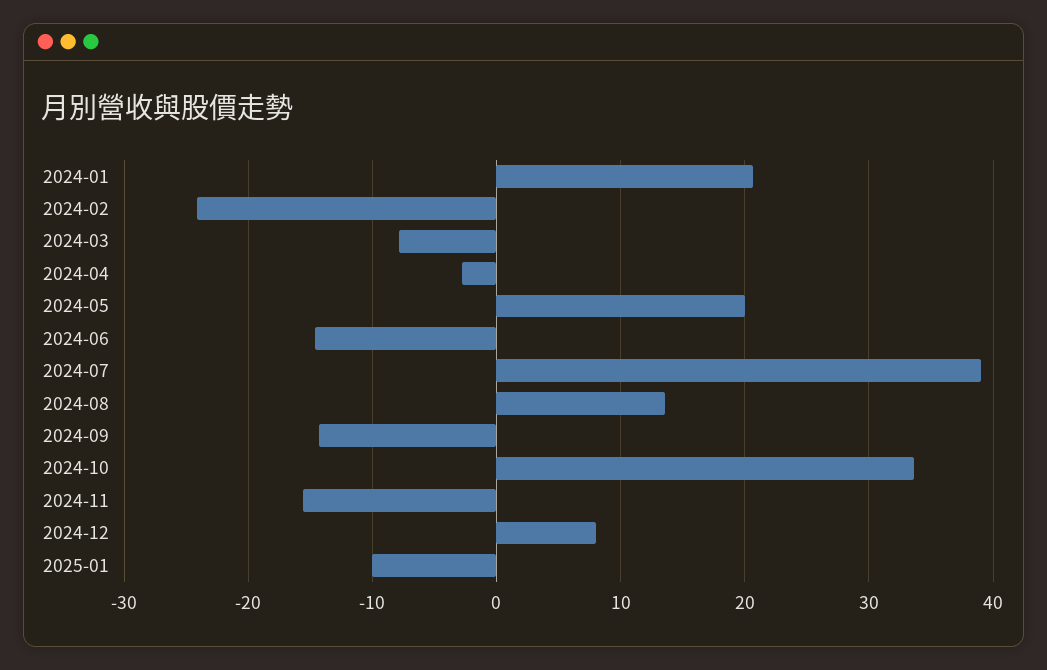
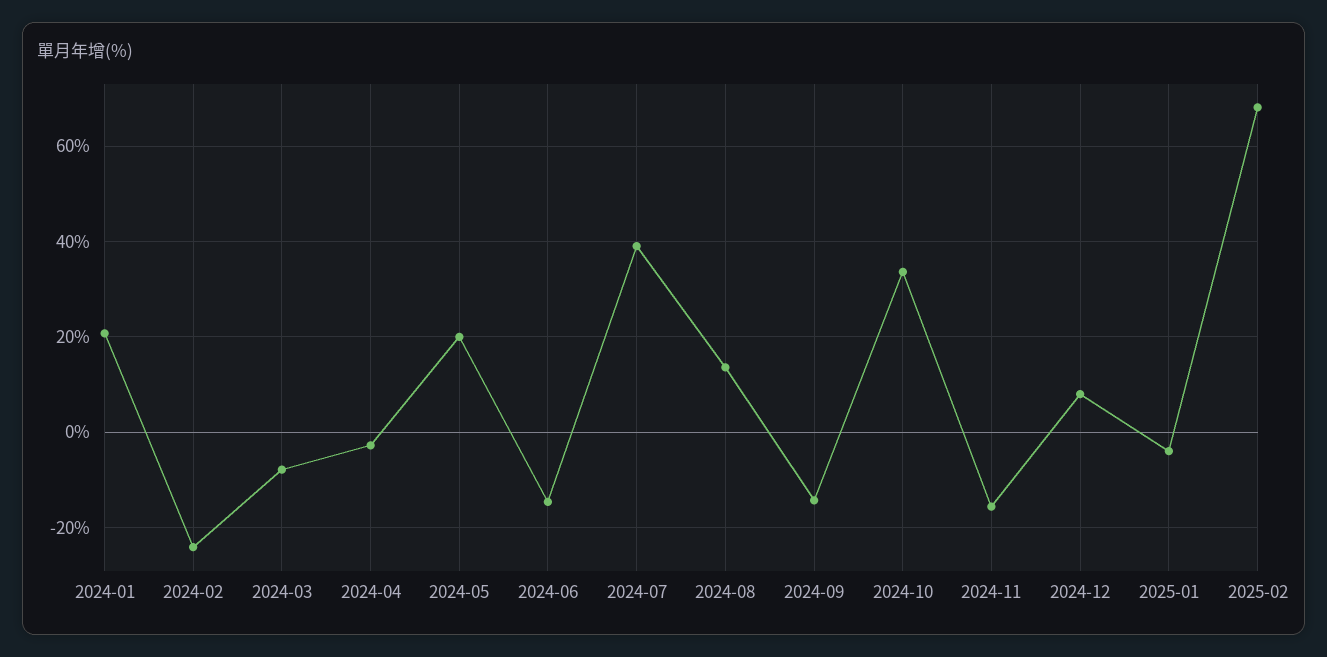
2025-01: -10 -> -4
2025-02: none -> 68

